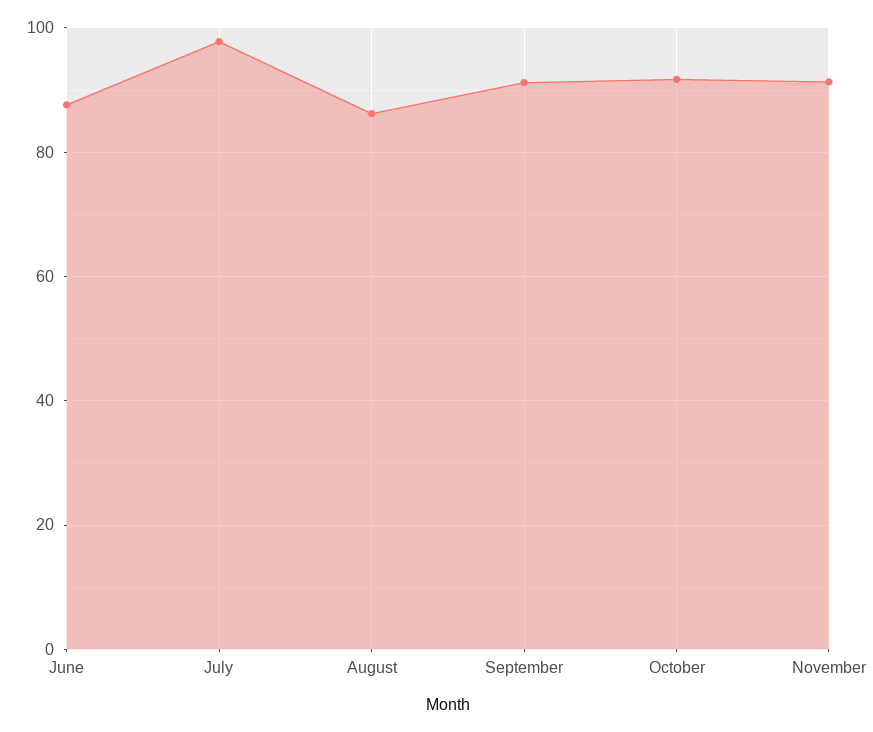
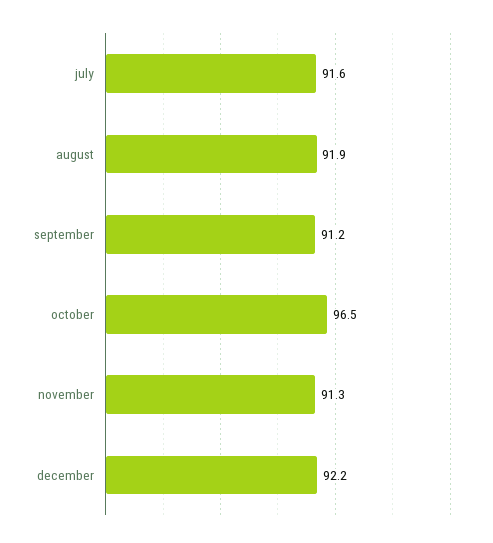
June: 88 -> none
July: 98 -> 91.6
August: 86 -> 91.9
October: 92 -> 96.5
december: none -> 92.2

